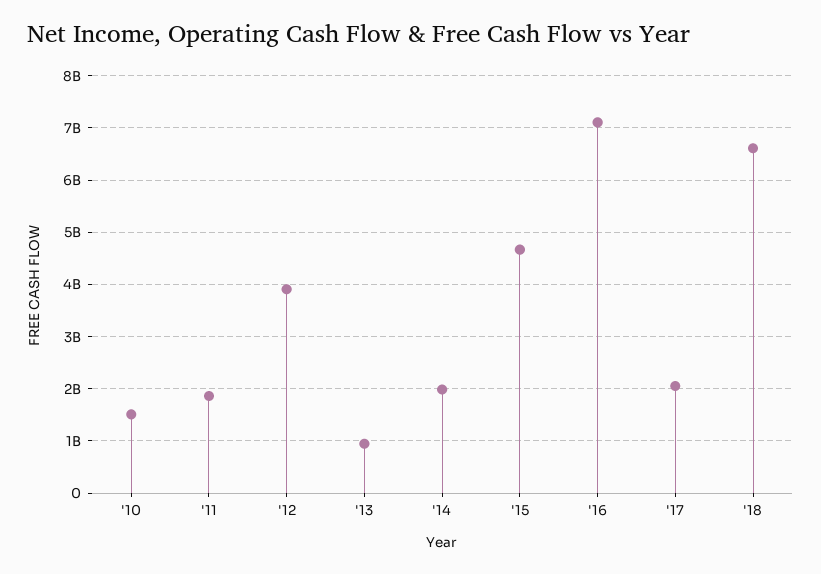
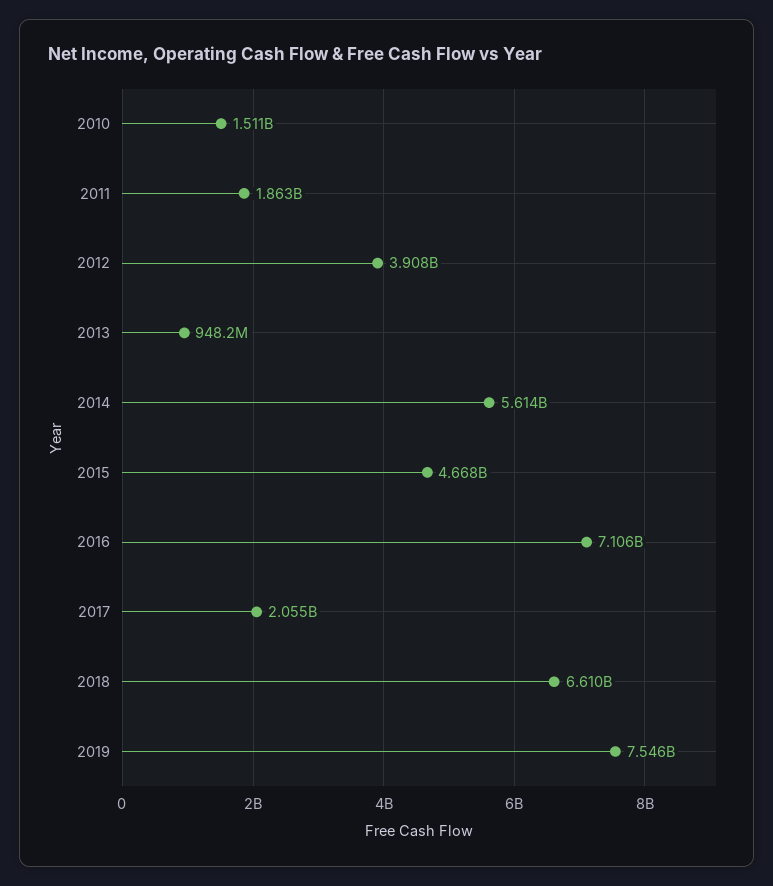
'14: 2000000000 -> 5614000000
2019: none -> 7546000000

